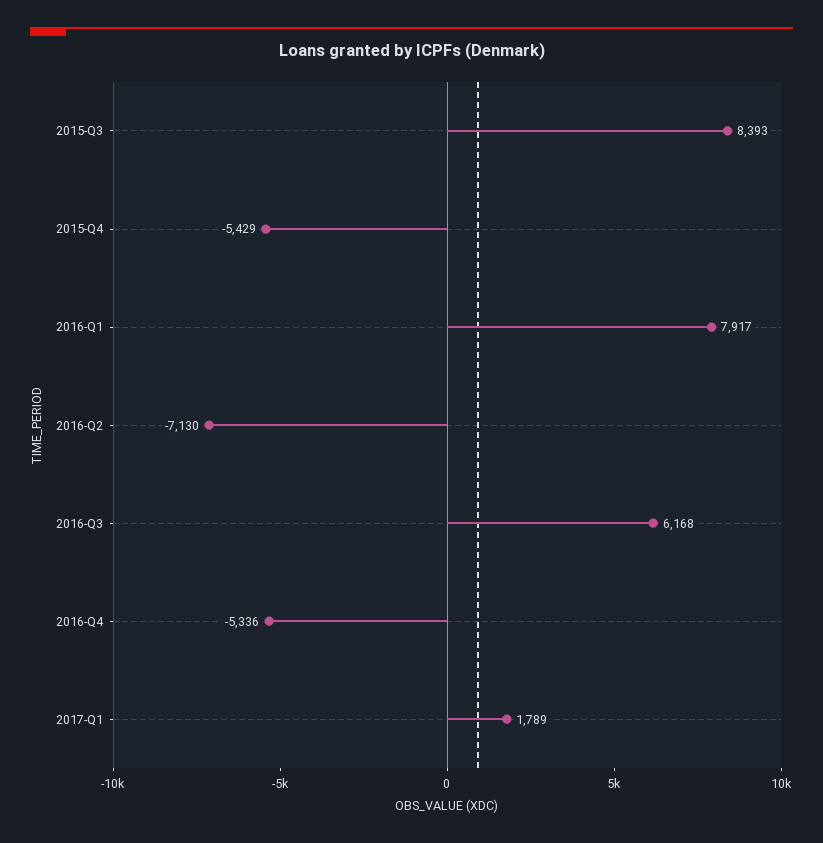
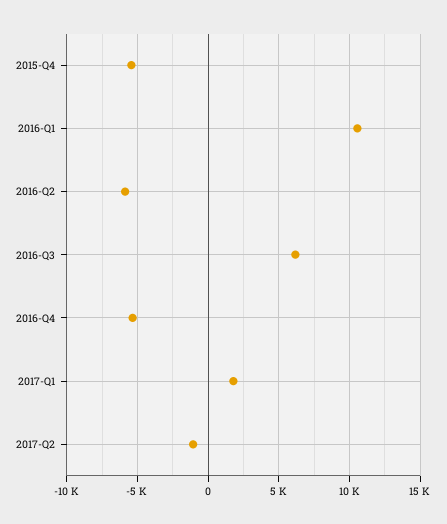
2015-Q3: 8393 -> none
2016-Q1: 7917 -> 10500
2016-Q2: -7130 -> -6000
2017-Q2: none -> -1000

